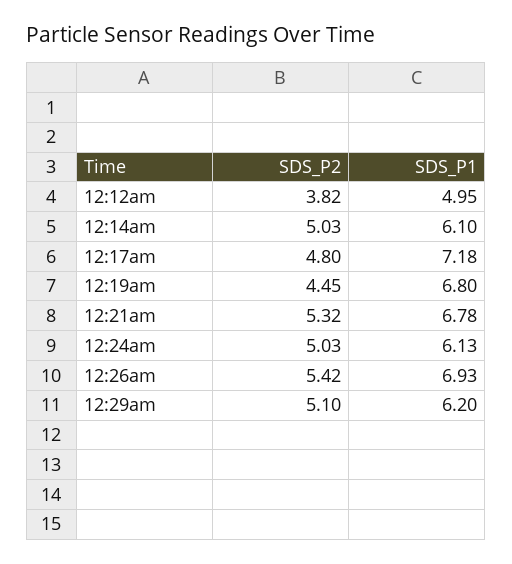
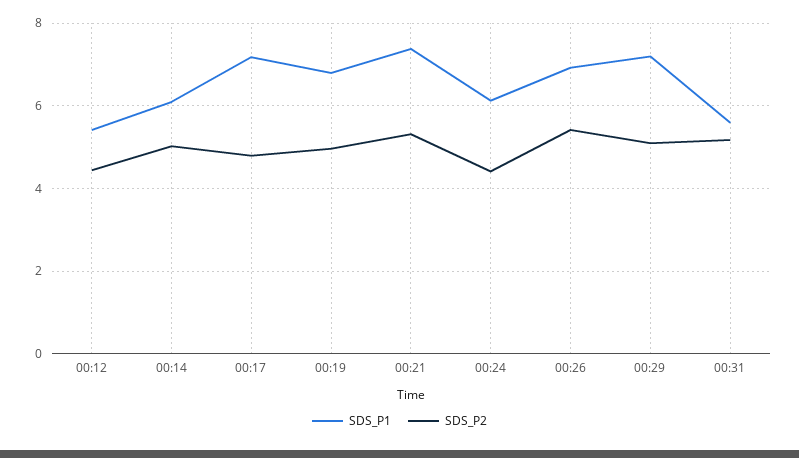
SDS_P2, 12:12am: 3.82 -> 4.4
SDS_P1, 12:12am: 4.95 -> 5.4
SDS_P2, 12:19am: 4.45 -> 5
SDS_P1, 12:21am: 6.78 -> 7.4
SDS_P2, 12:24am: 5.03 -> 4.4
SDS_P1, 12:29am: 6.2 -> 7.2
SDS_P1, 00:31: none -> 5.6
SDS_P2, 00:31: none -> 5.2

